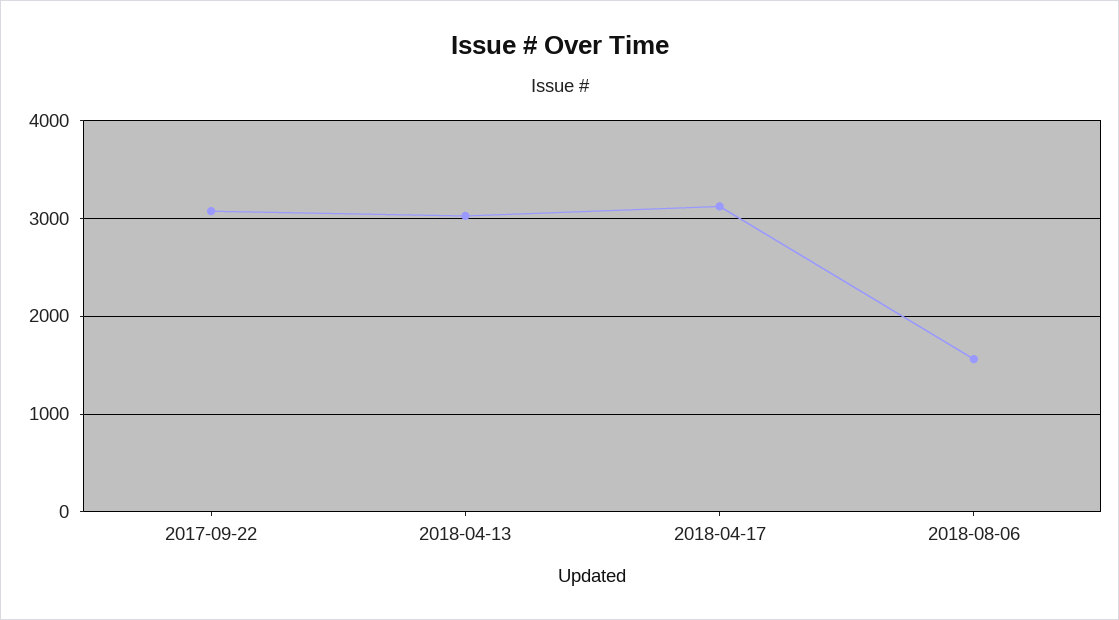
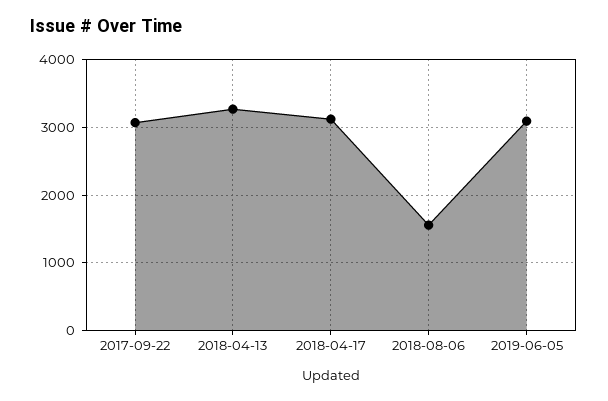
2018-04-13: 3000 -> 3300
2019-06-05: none -> 3100

